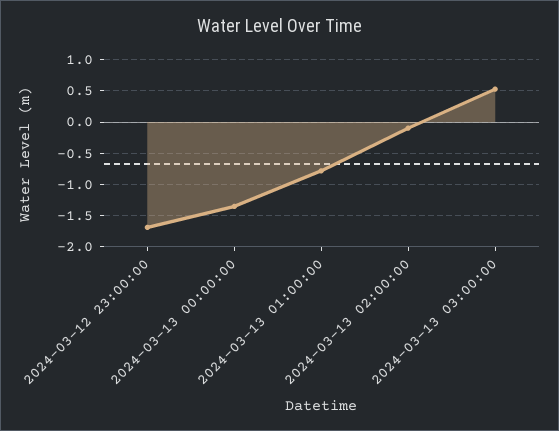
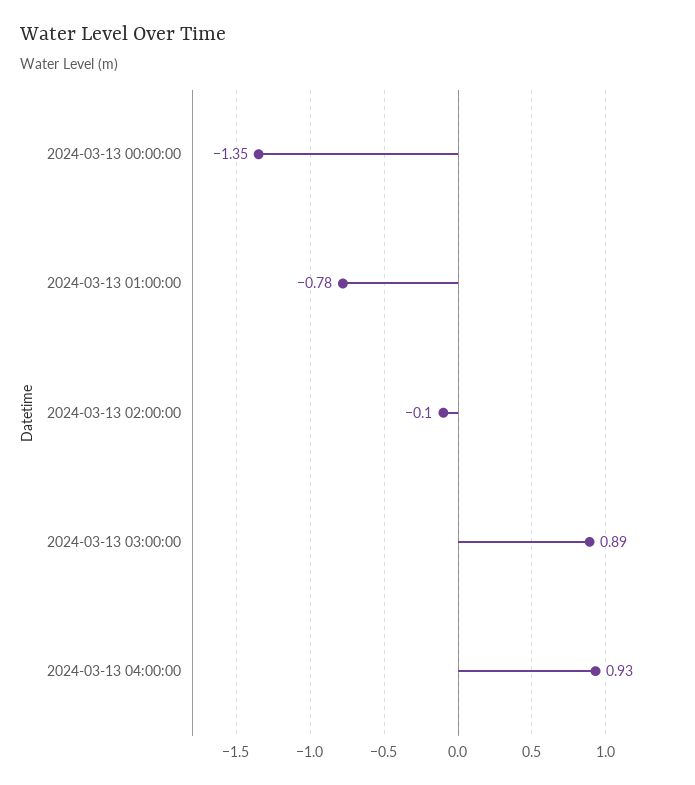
2024-03-12 23:00:00: -1.7 -> none
2024-03-13 03:00:00: 0.5 -> 0.89
2024-03-13 04:00:00: none -> 0.93

